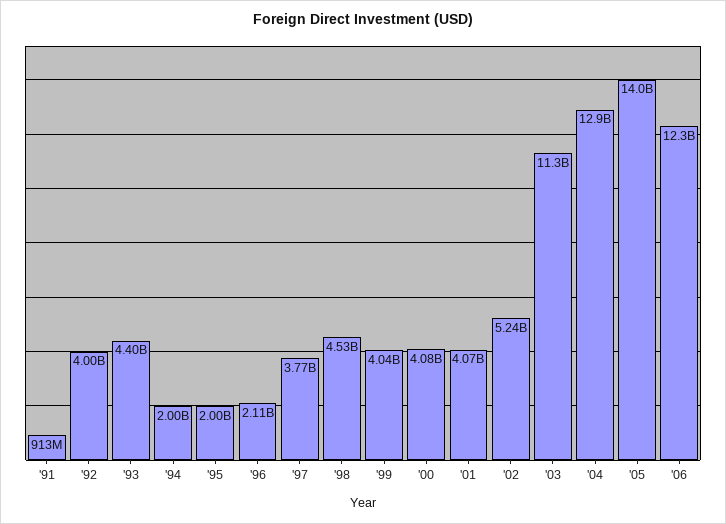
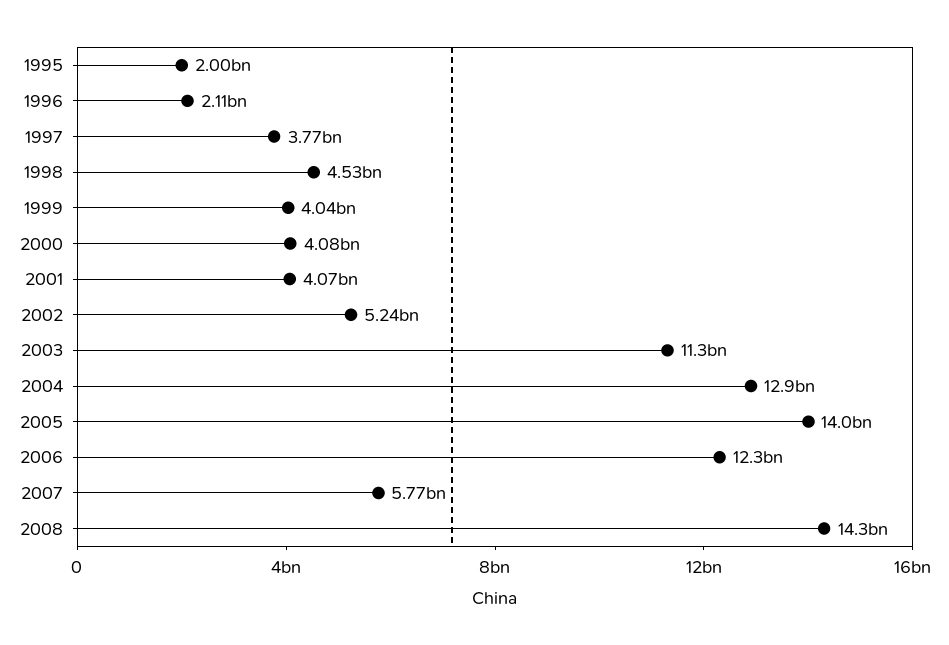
'91: 913000000 -> none
'92: 4000000000 -> none
'93: 4400000000 -> none
'94: 2000000000 -> none
2007: none -> 5770000000
2008: none -> 14300000000

